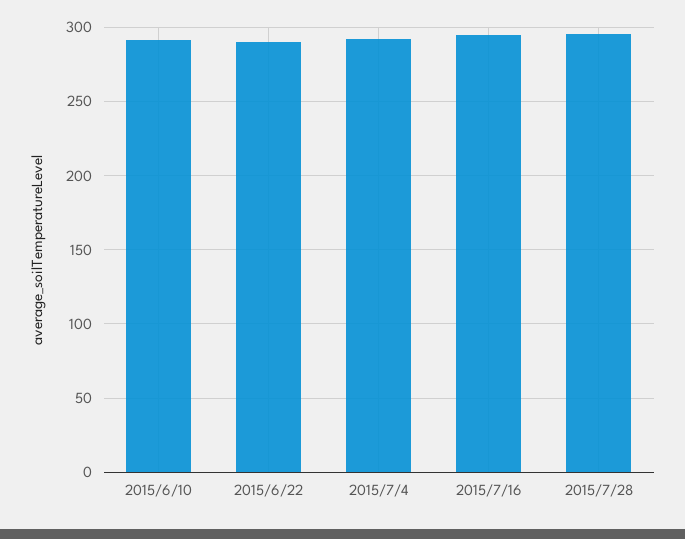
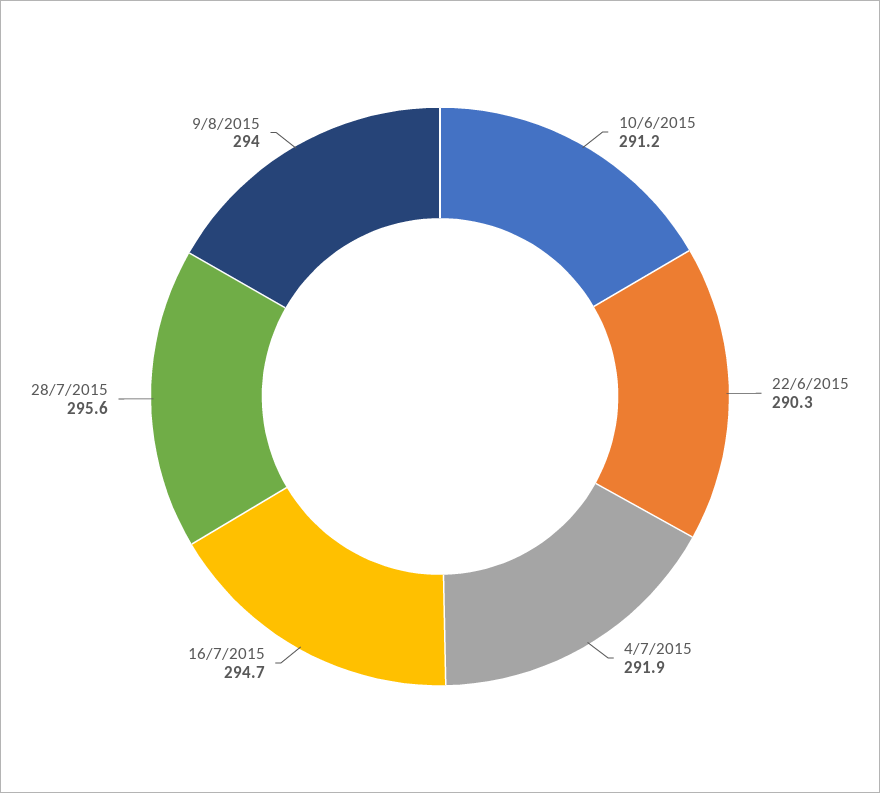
9/8/2015: none -> 294

